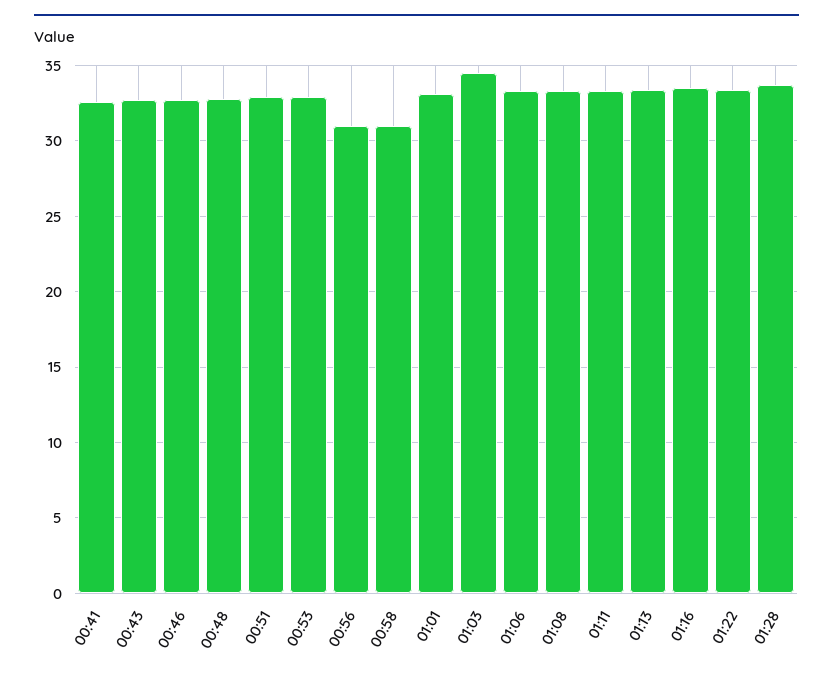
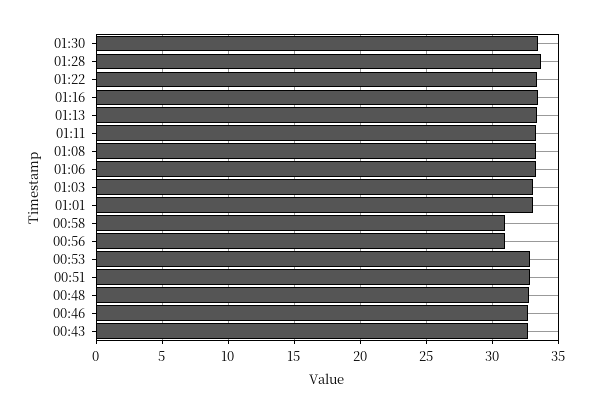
00:41: 32.5 -> none
01:03: 34.5 -> 33
01:30: none -> 33.5

